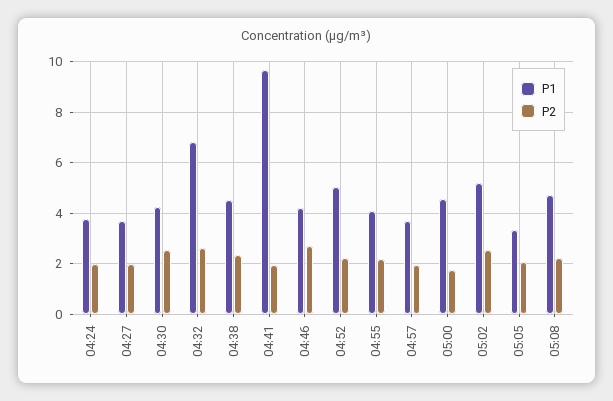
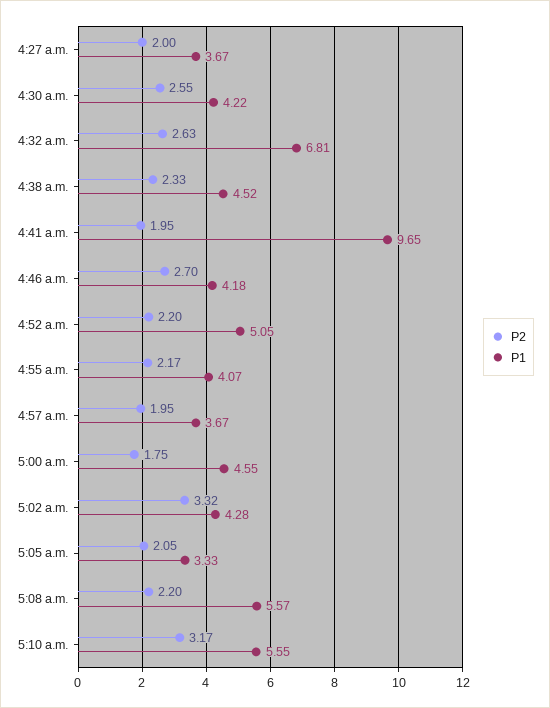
P1, 04:24: 3.75 -> none
P2, 04:24: 2 -> none
P1, 05:02: 5.25 -> 4.28
P2, 05:02: 2.5 -> 3.32
P1, 05:08: 4.75 -> 5.57
P2, 5:10 a.m.: none -> 3.17
P1, 5:10 a.m.: none -> 5.55

